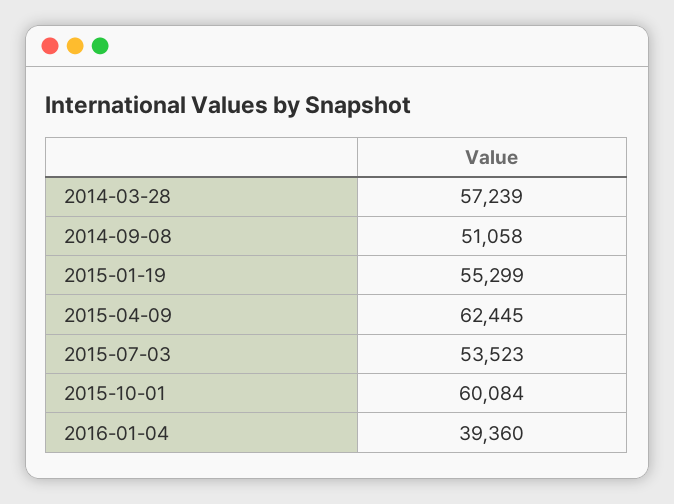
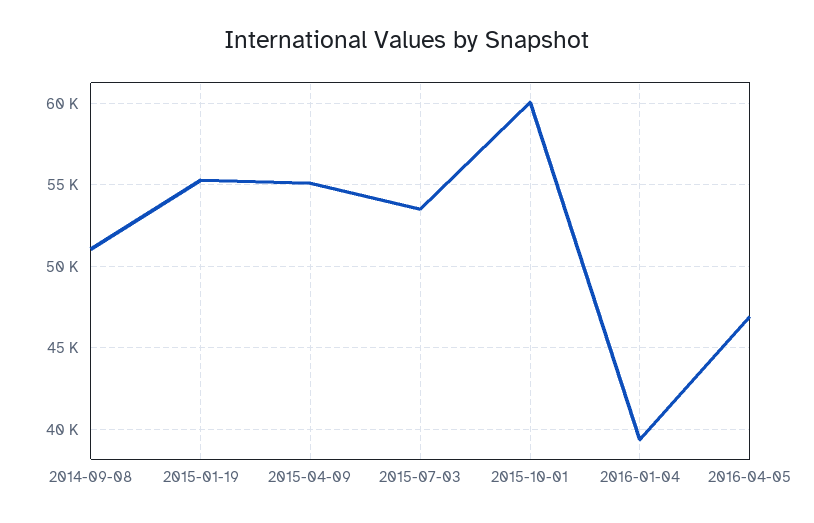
2014-03-28: 57239 -> none
2015-04-09: 62445 -> 55000
2016-04-05: none -> 47000

